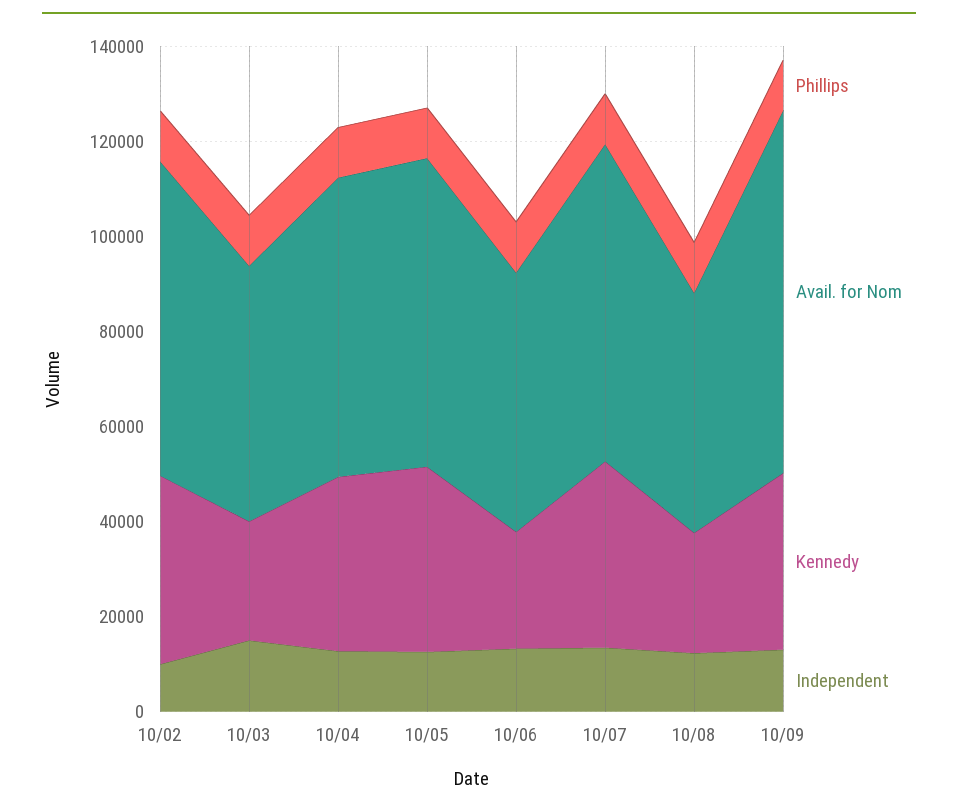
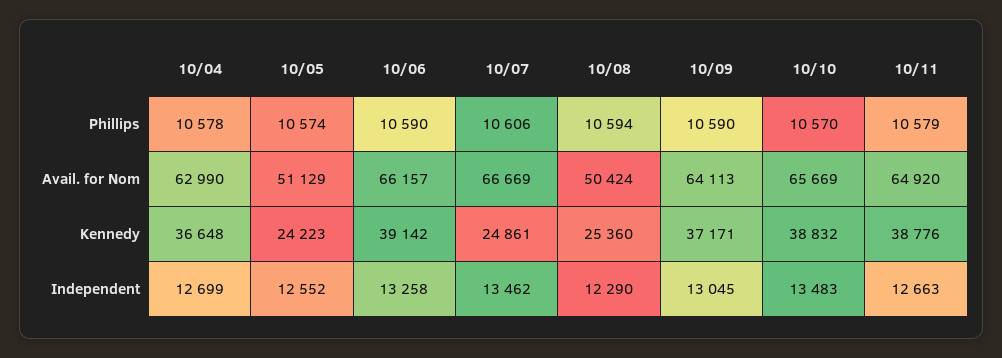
Phillips, 10/02: 10000 -> none
Avail. for Nom, 10/02: 65000 -> none
Kennedy, 10/02: 40000 -> none
Independent, 10/02: 10000 -> none
Phillips, 10/03: 10000 -> none
Avail. for Nom, 10/03: 55000 -> none
Kennedy, 10/03: 25000 -> none
Independent, 10/03: 15000 -> none
Avail. for Nom, 10/05: 65000 -> 51129
Kennedy, 10/05: 40000 -> 24223
Avail. for Nom, 10/06: 55000 -> 66157
Kennedy, 10/06: 25000 -> 39142
Kennedy, 10/07: 40000 -> 24861
Avail. for Nom, 10/09: 75000 -> 64113
Phillips, 10/10: none -> 10570
Phillips, 10/11: none -> 10579
Avail. for Nom, 10/10: none -> 65669
Avail. for Nom, 10/11: none -> 64920
Kennedy, 10/10: none -> 38832
Kennedy, 10/11: none -> 38776
Independent, 10/10: none -> 13483
Independent, 10/11: none -> 12663

